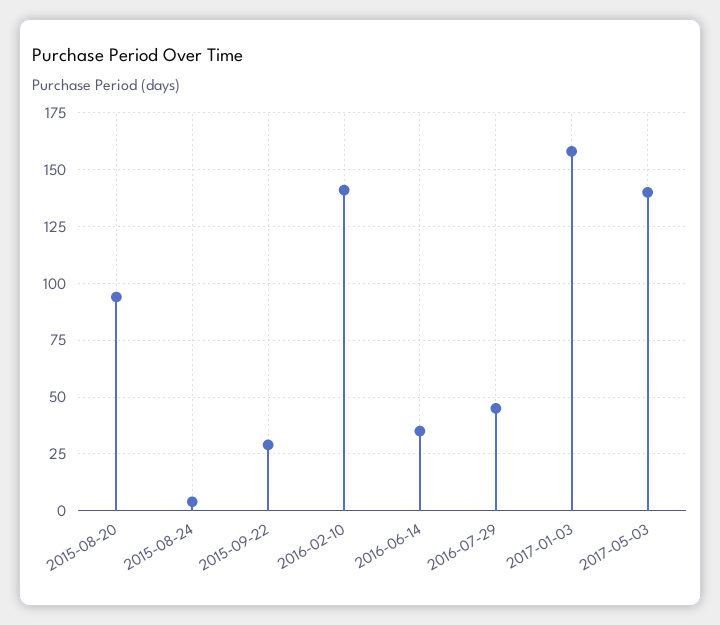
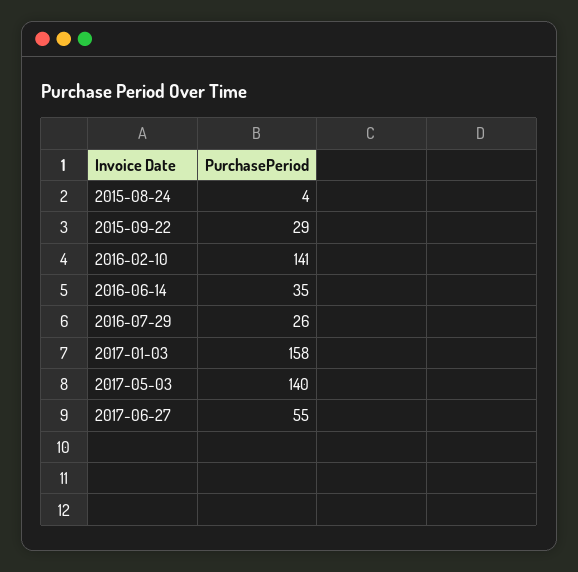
2015-08-20: 95 -> none
2016-07-29: 45 -> 26
2017-06-27: none -> 55

